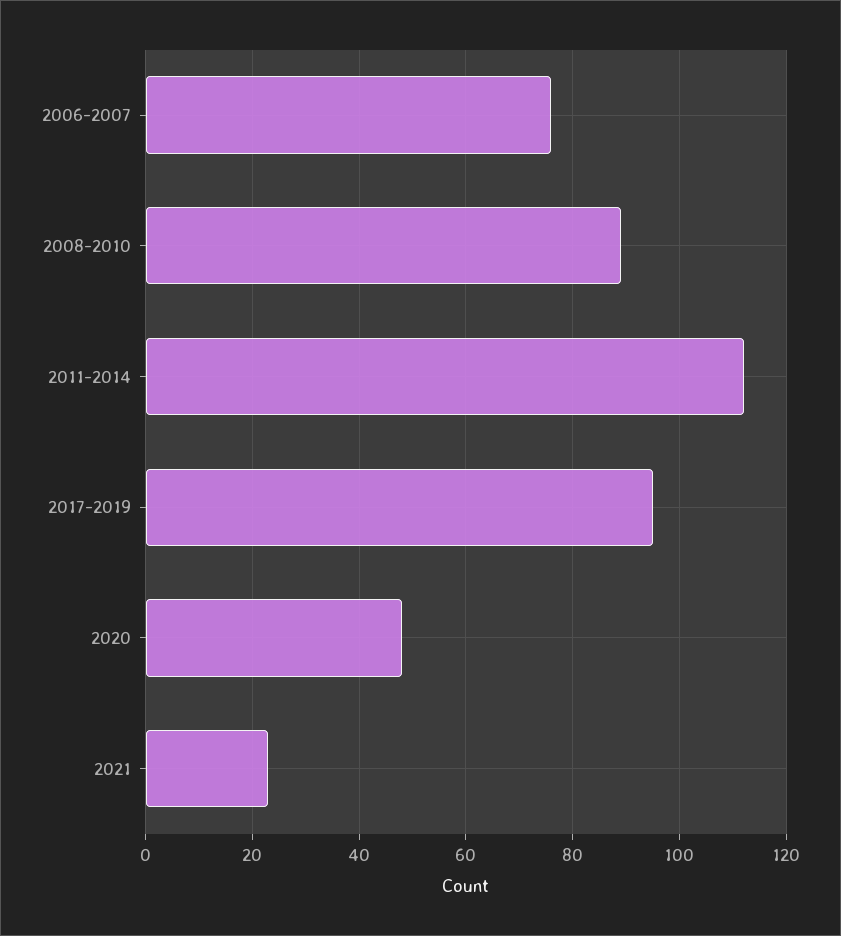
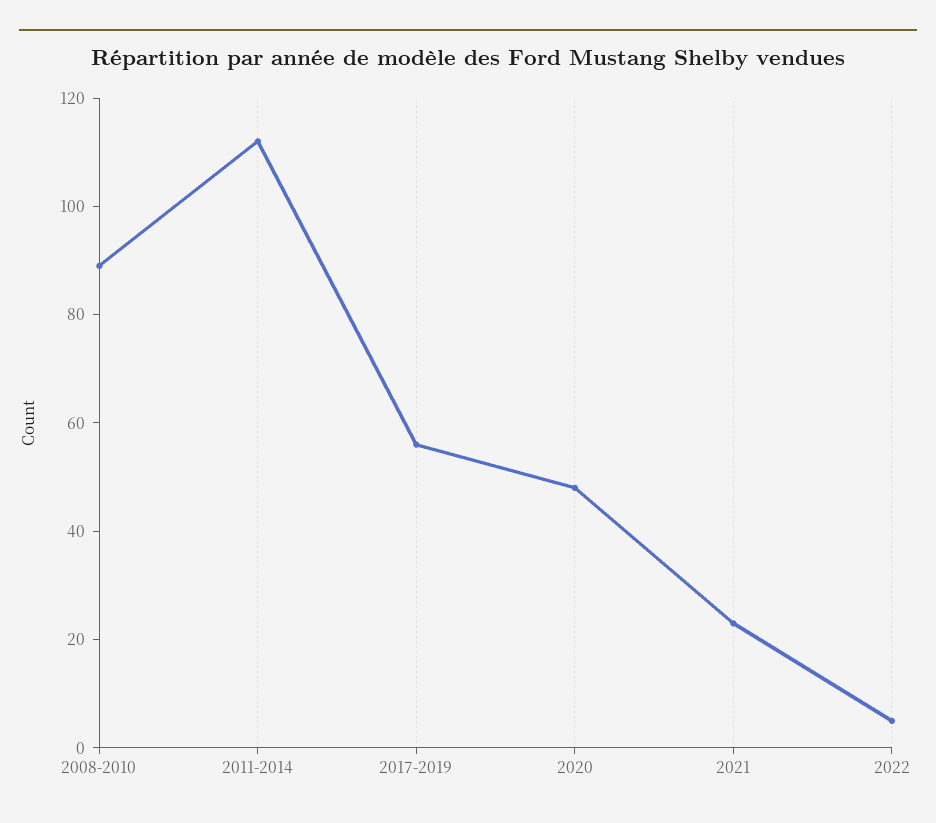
2006-2007: 75 -> none
2017-2019: 95 -> 55
2022: none -> 5

